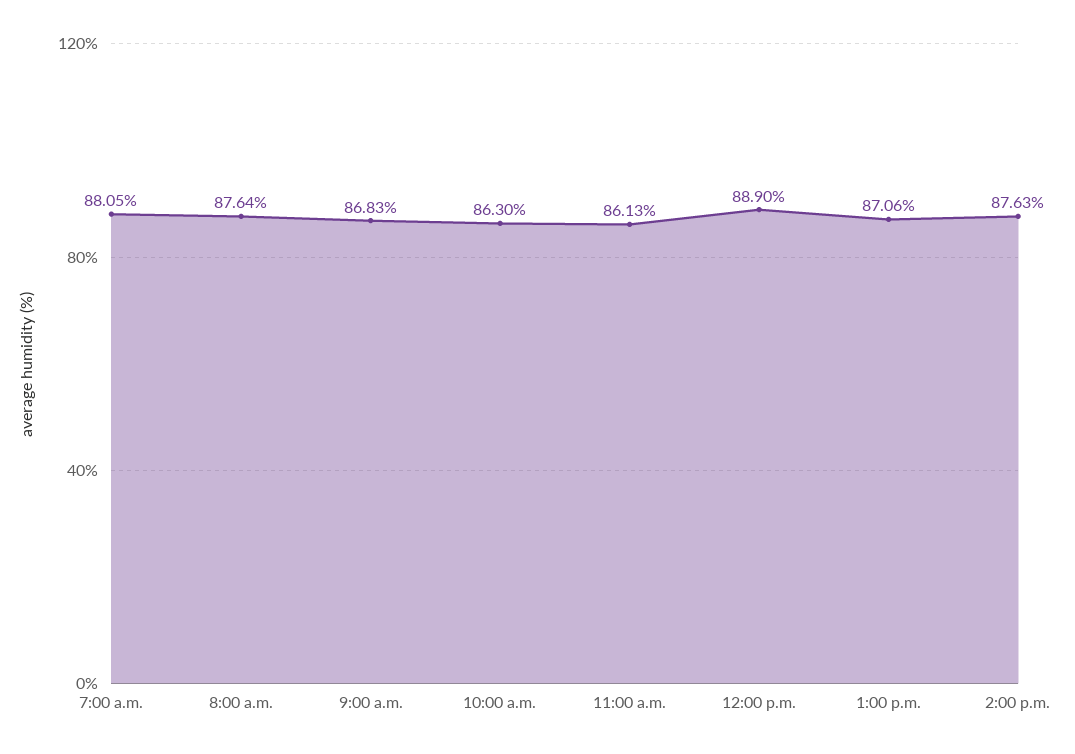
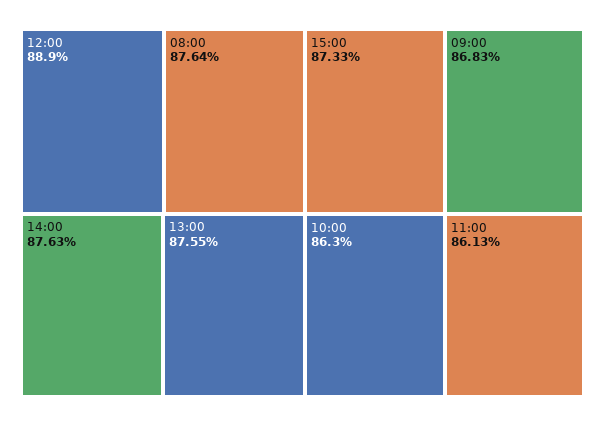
7:00 a.m.: 88.05 -> none
1:00 p.m.: 87.06 -> 87.55
15:00: none -> 87.33

